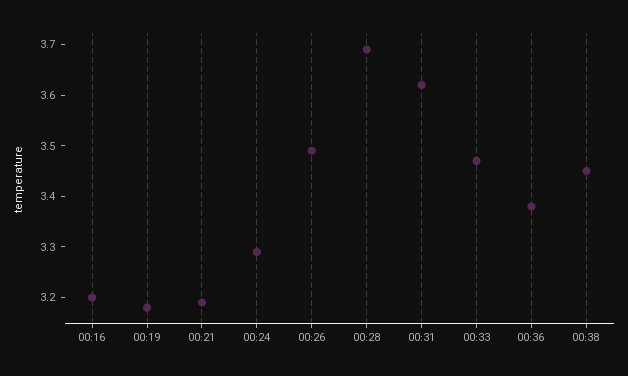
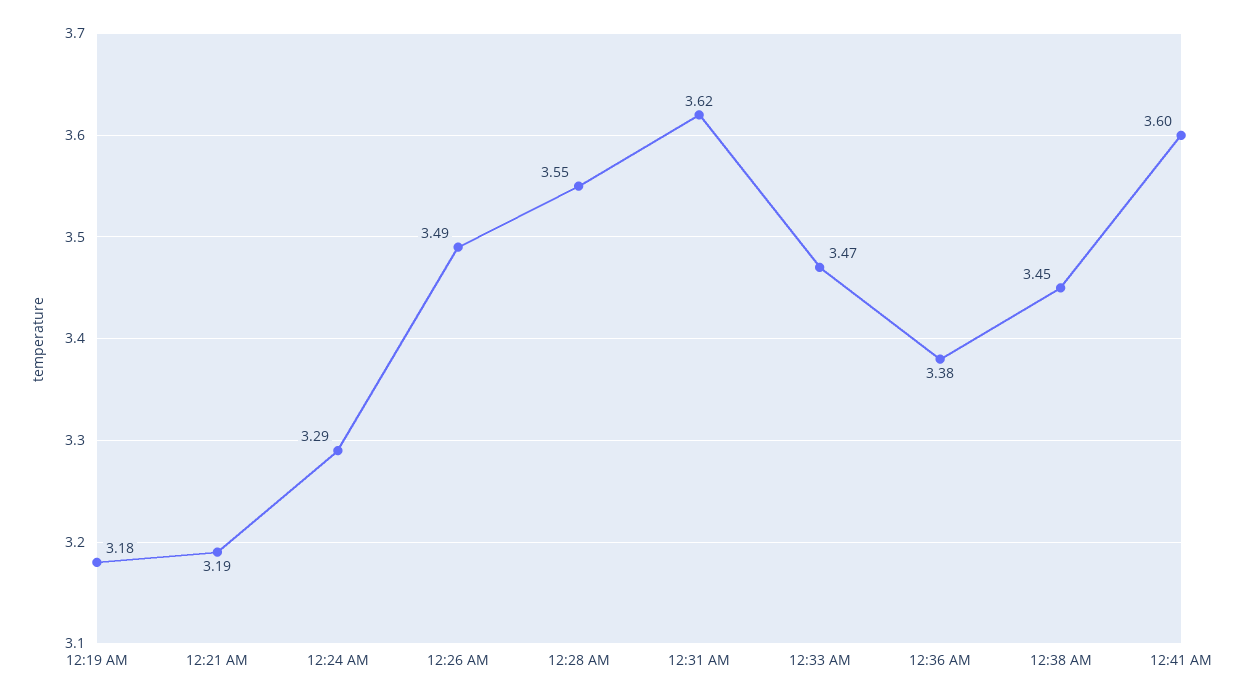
00:16: 3.2 -> none
00:28: 3.7 -> 3.55
12:41 AM: none -> 3.6

